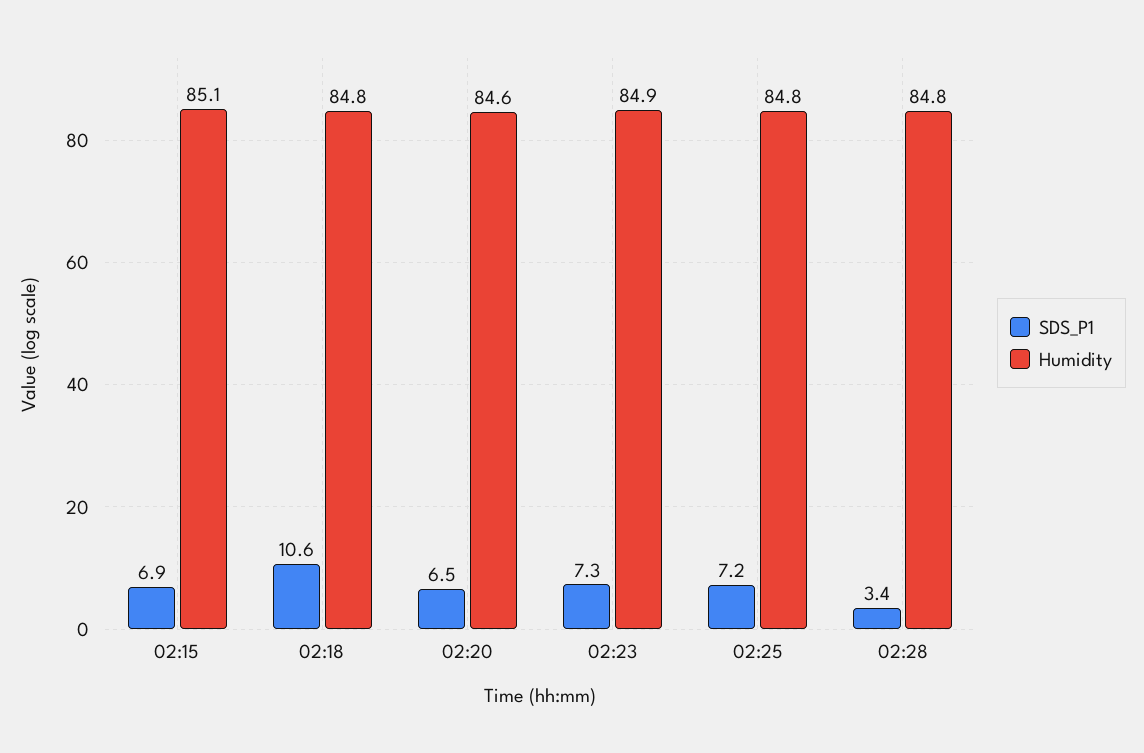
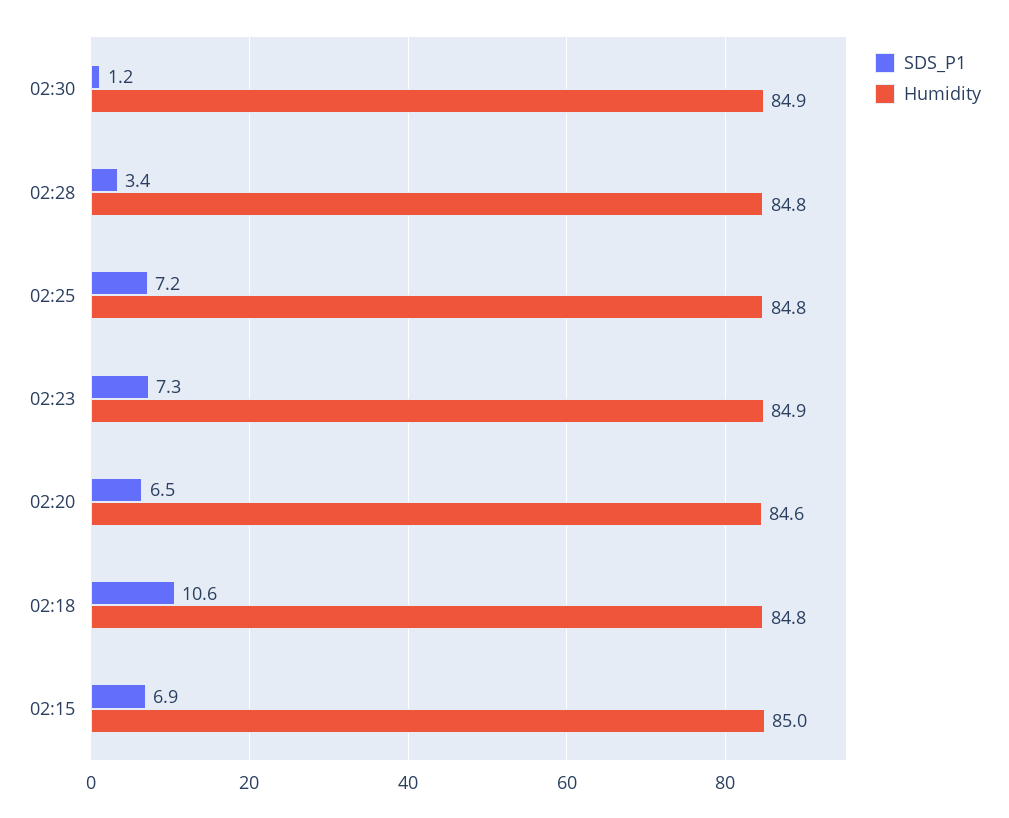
Humidity, 02:15: 85.1 -> 85
SDS_P1, 02:30: none -> 1.2
Humidity, 02:30: none -> 84.9

